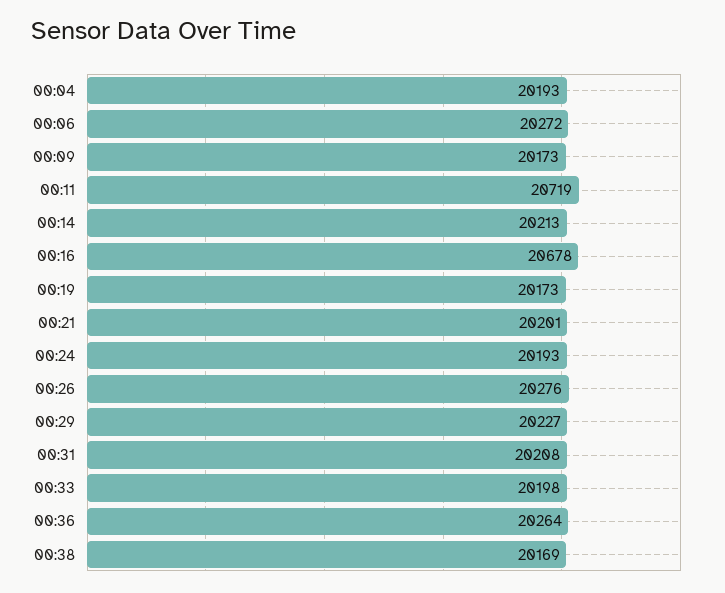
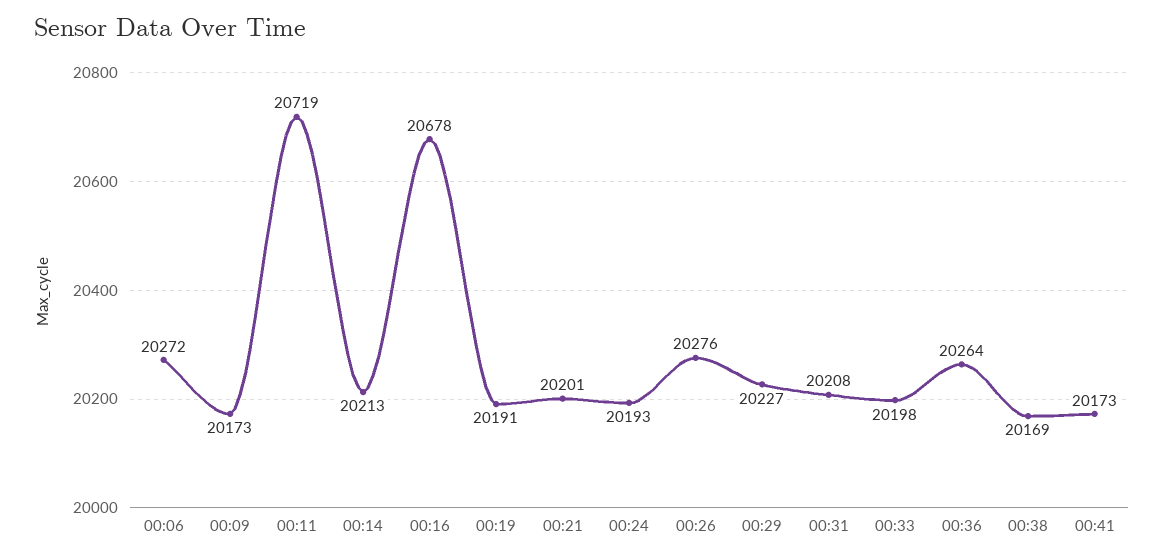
00:04: 20193 -> none
00:19: 20173 -> 20191
00:41: none -> 20173

